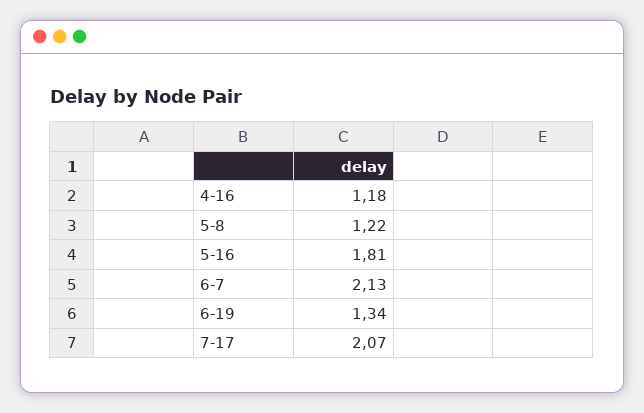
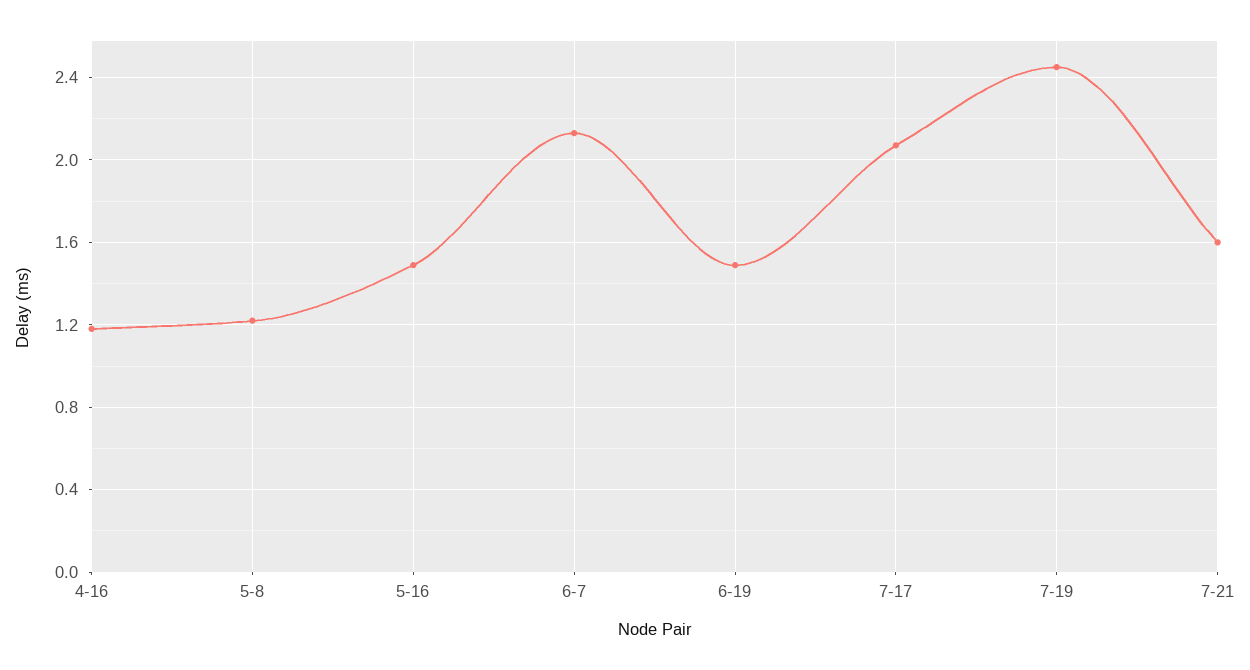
5-16: 1.81 -> 1.5
6-19: 1.34 -> 1.5
7-19: none -> 2.45
7-21: none -> 1.6

